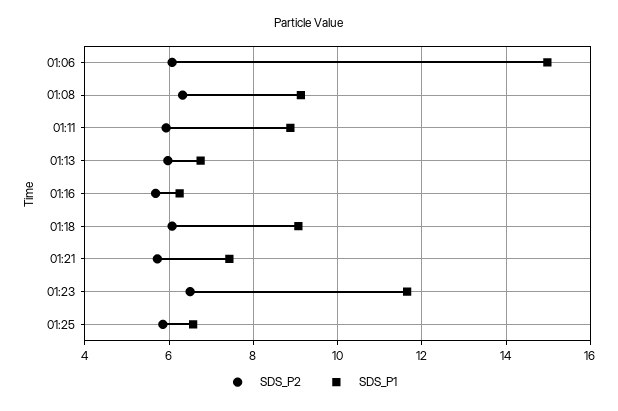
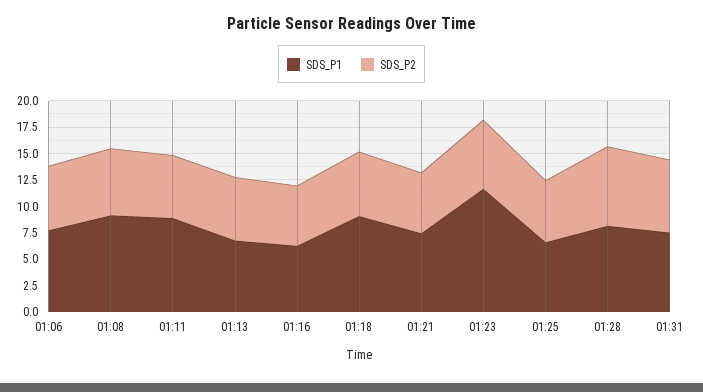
SDS_P1, 01:06: 15 -> 7.5
SDS_P1, 01:28: none -> 7.5
SDS_P2, 01:28: none -> 7.5
SDS_P1, 01:31: none -> 7.5
SDS_P2, 01:31: none -> 7.5

